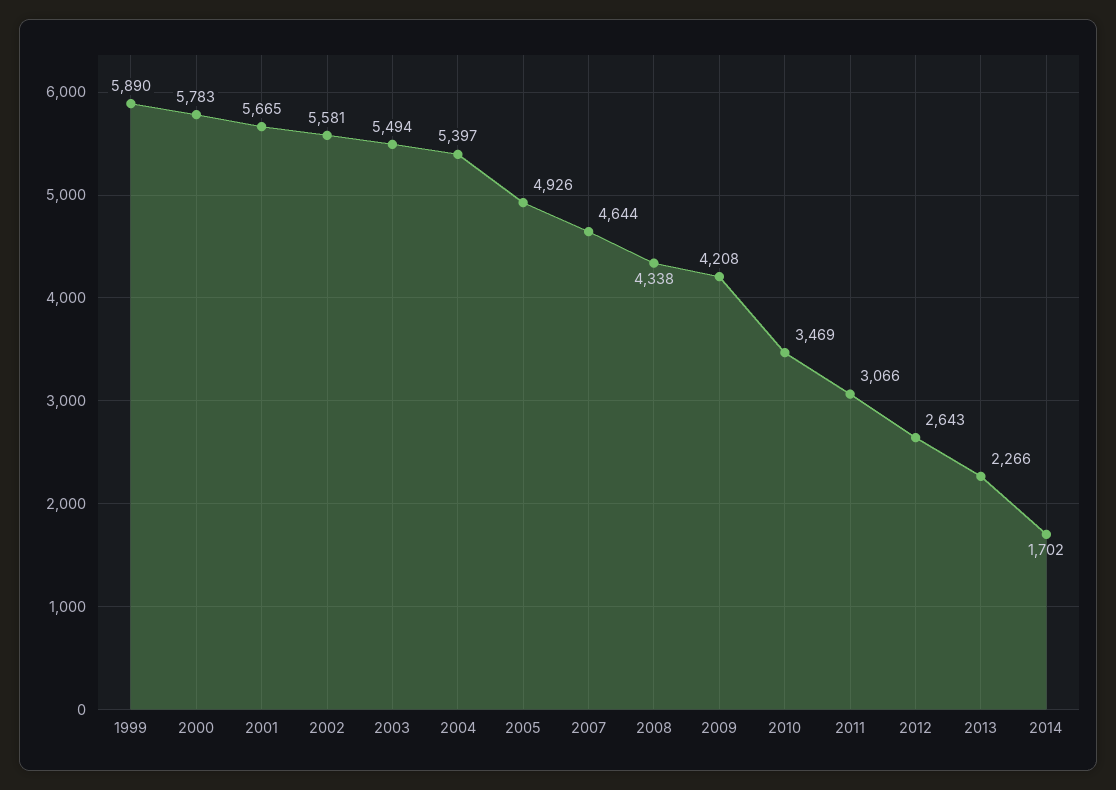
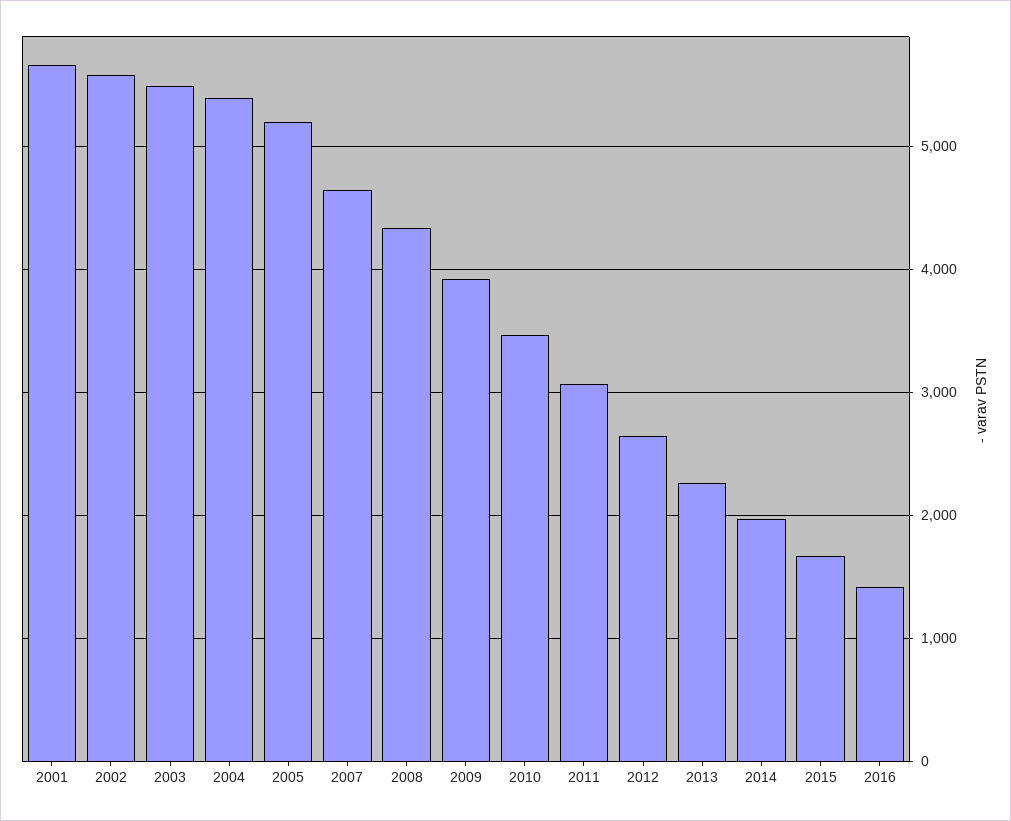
1999: 5890 -> none
2000: 5783 -> none
2005: 4926 -> 5200
2009: 4208 -> 3900
2014: 1702 -> 2000
2015: none -> 1700
2016: none -> 1400

